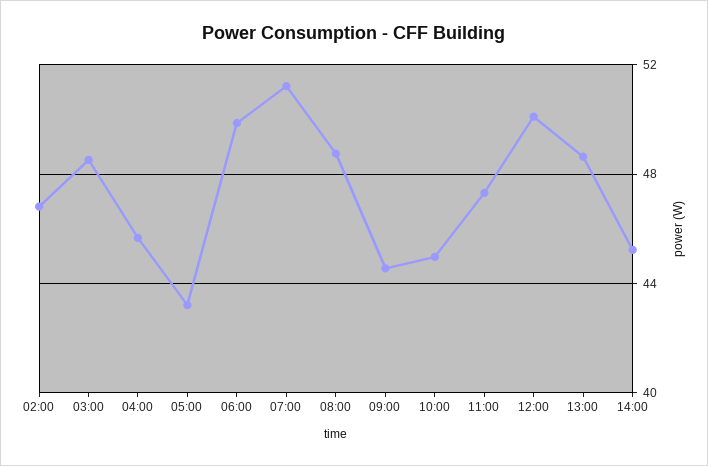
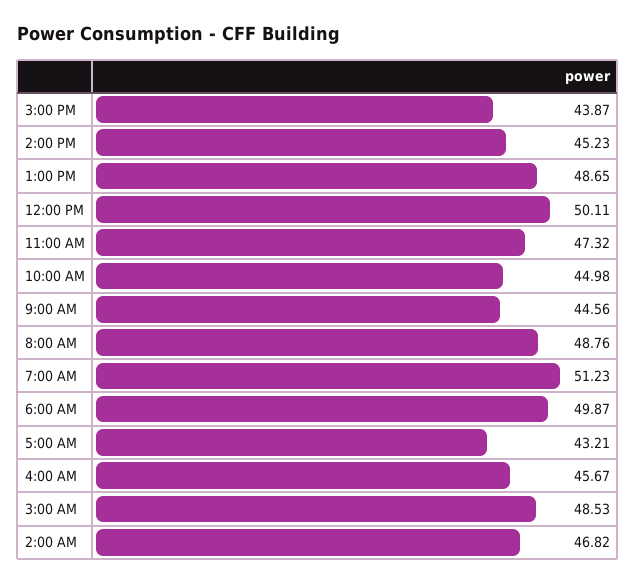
3:00 PM: none -> 43.87

